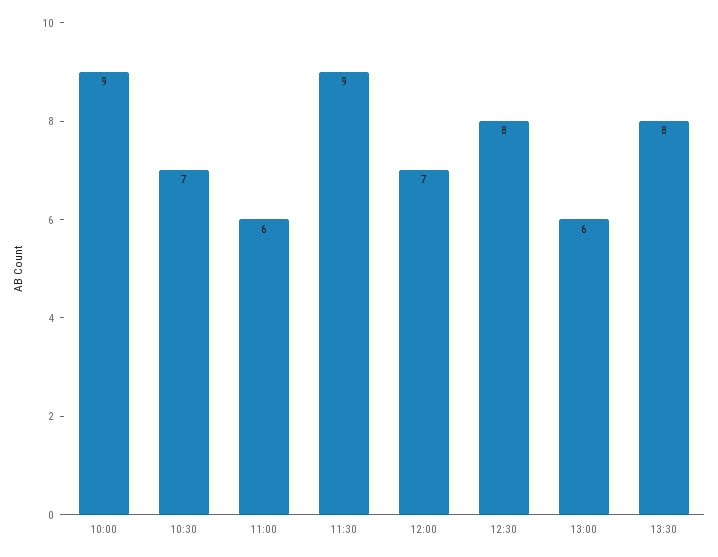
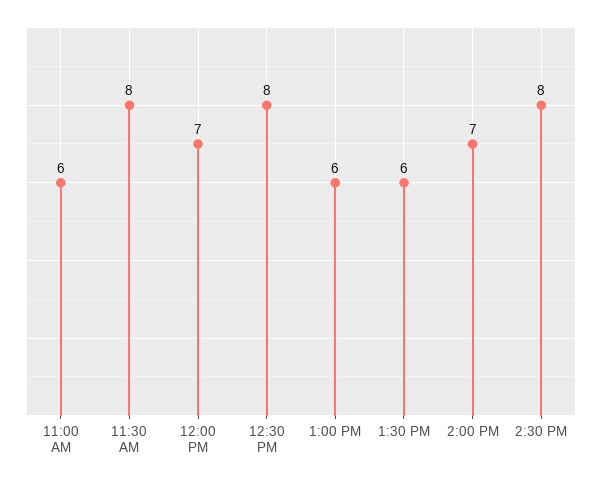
10:00: 9 -> none
10:30: 7 -> none
11:30: 9 -> 8
13:30: 8 -> 6
2:00 PM: none -> 7
2:30 PM: none -> 8

